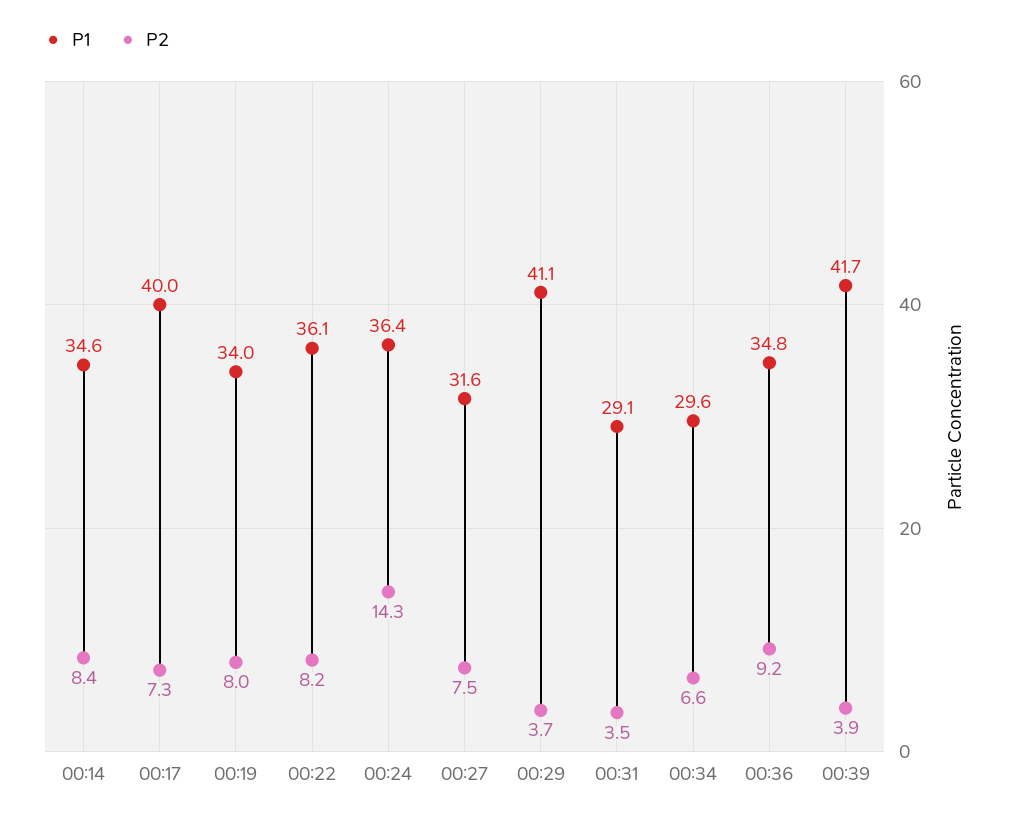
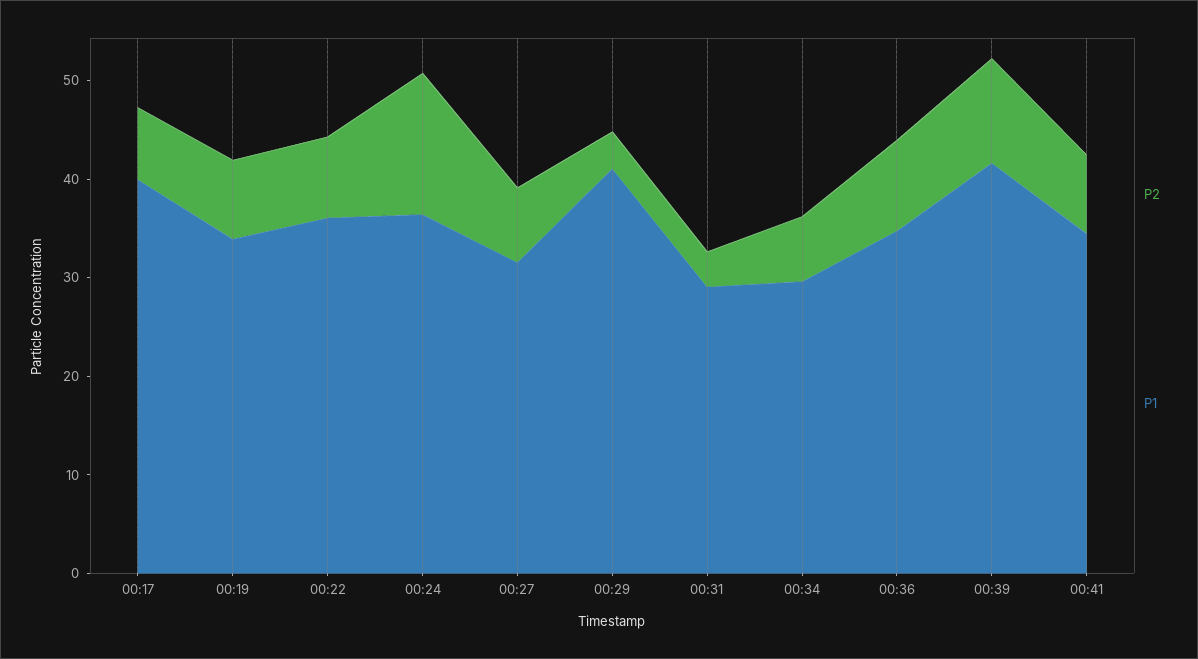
P1, 00:14: 34.6 -> none
P2, 00:14: 8.4 -> none
P2, 00:39: 3.9 -> 10
P2, 00:41: none -> 8
P1, 00:41: none -> 34

